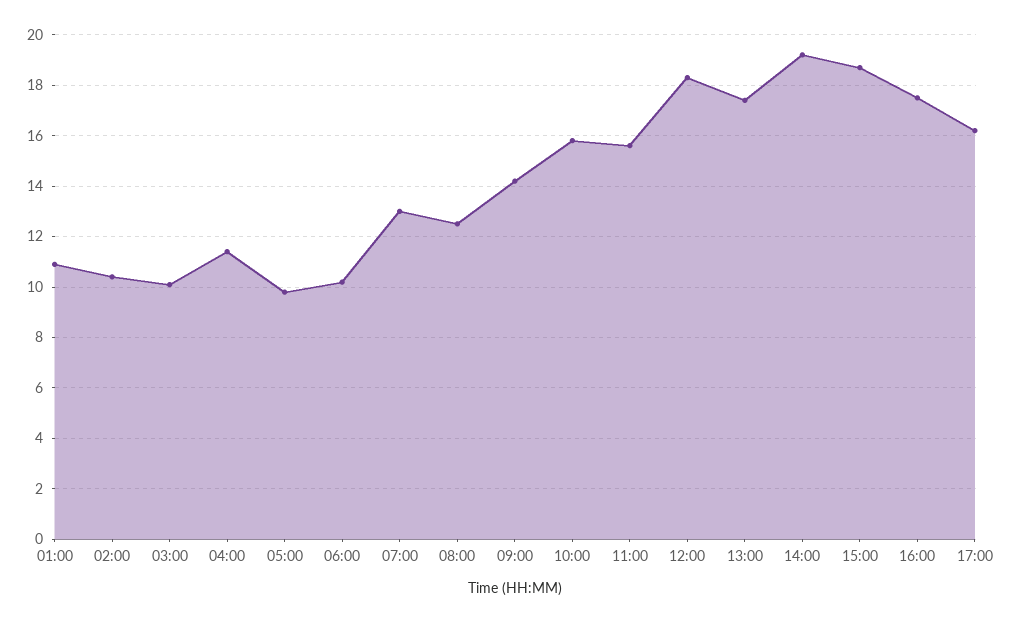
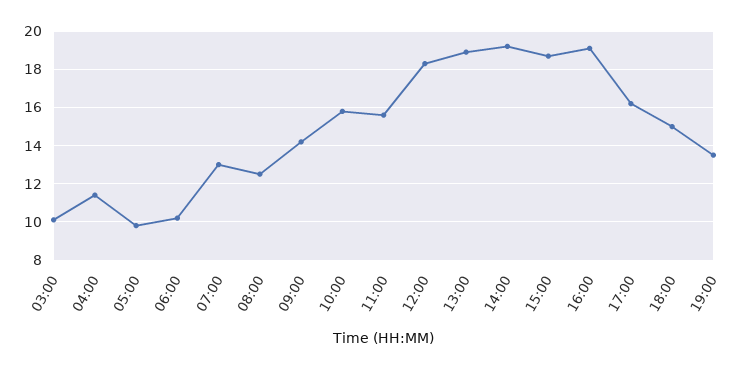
01:00: 11 -> none
02:00: 10.5 -> none
13:00: 17.5 -> 19
16:00: 17.5 -> 19
18:00: none -> 15
19:00: none -> 13.5

